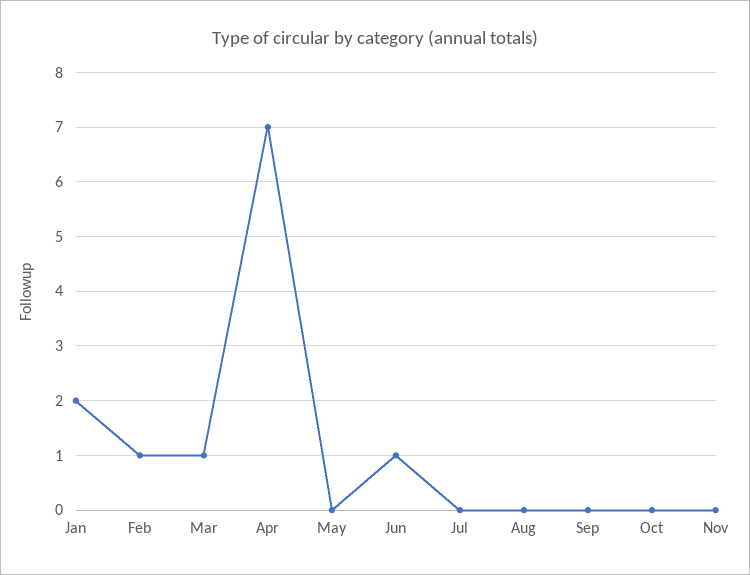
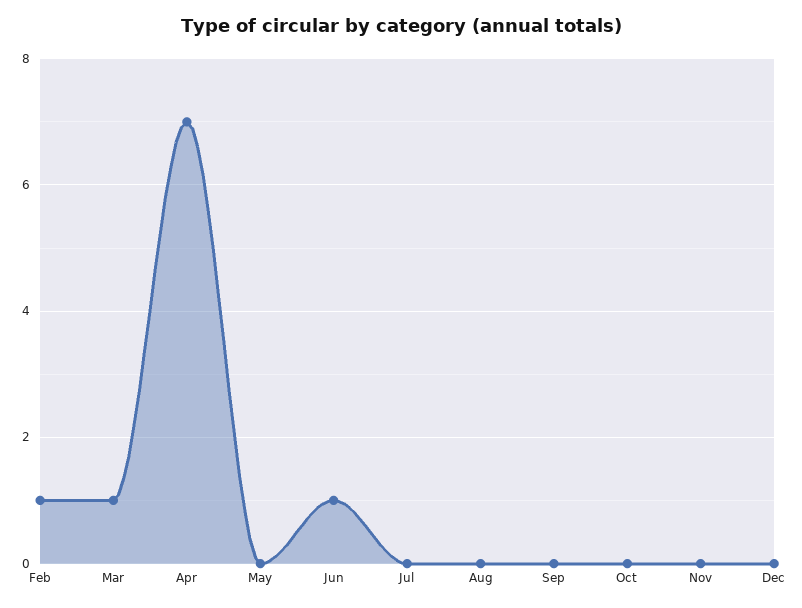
Jan: 2 -> none
Dec: none -> 0

